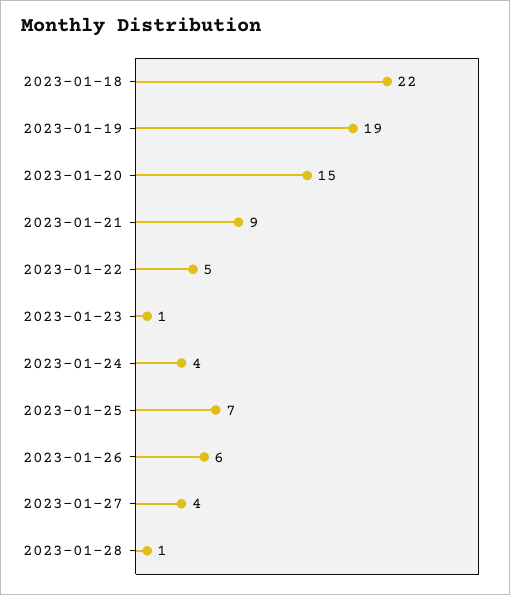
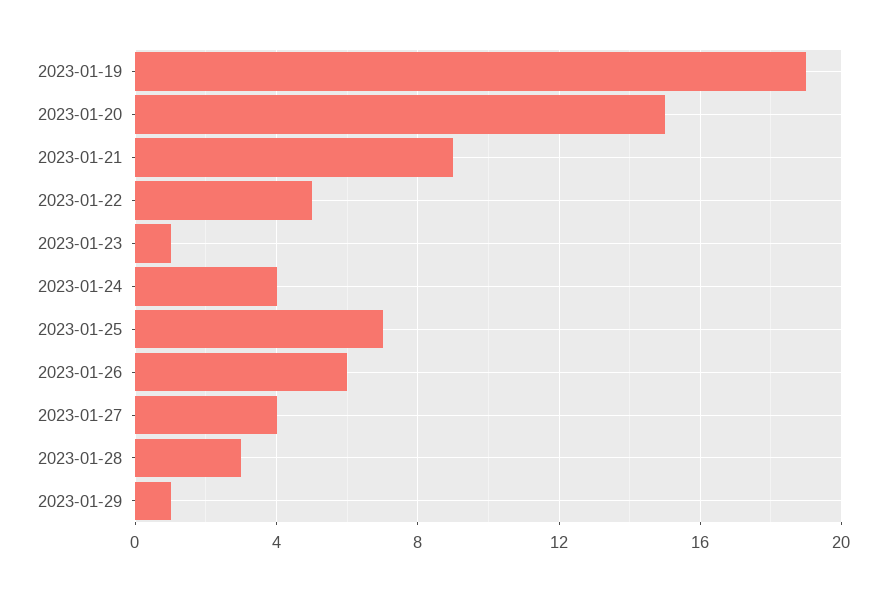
2023-01-18: 22 -> none
2023-01-28: 1 -> 3
2023-01-29: none -> 1

